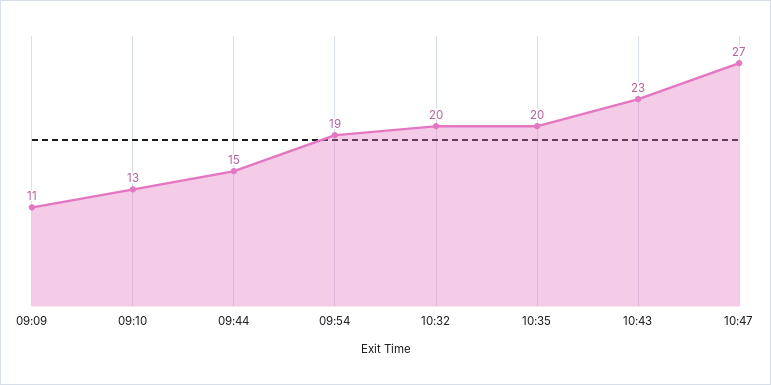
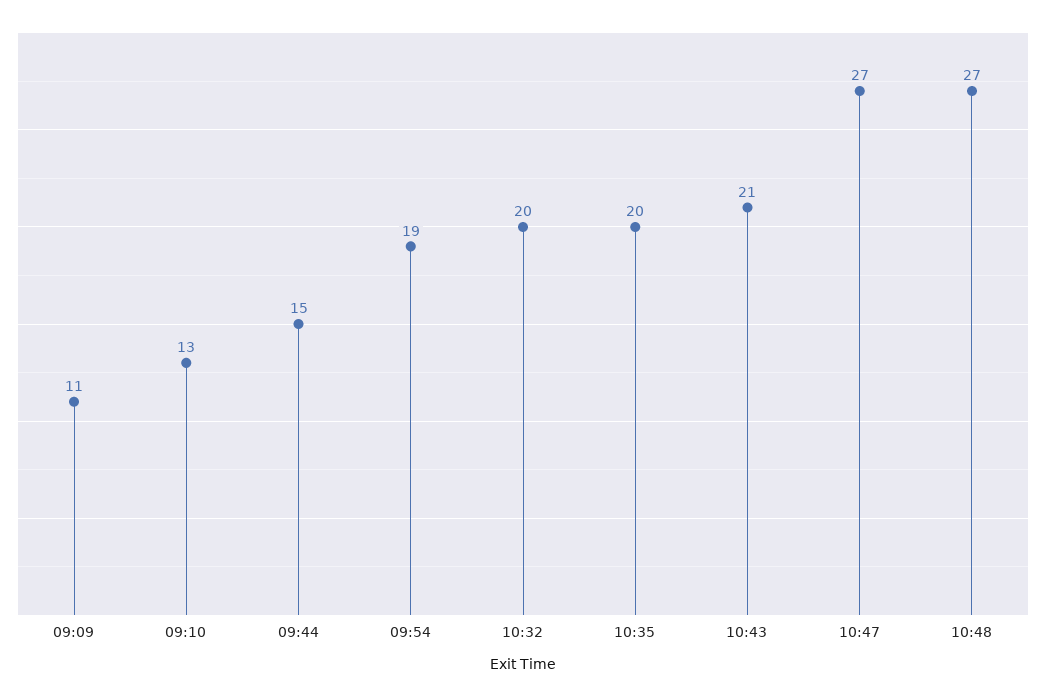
10:43: 23 -> 21
10:48: none -> 27

